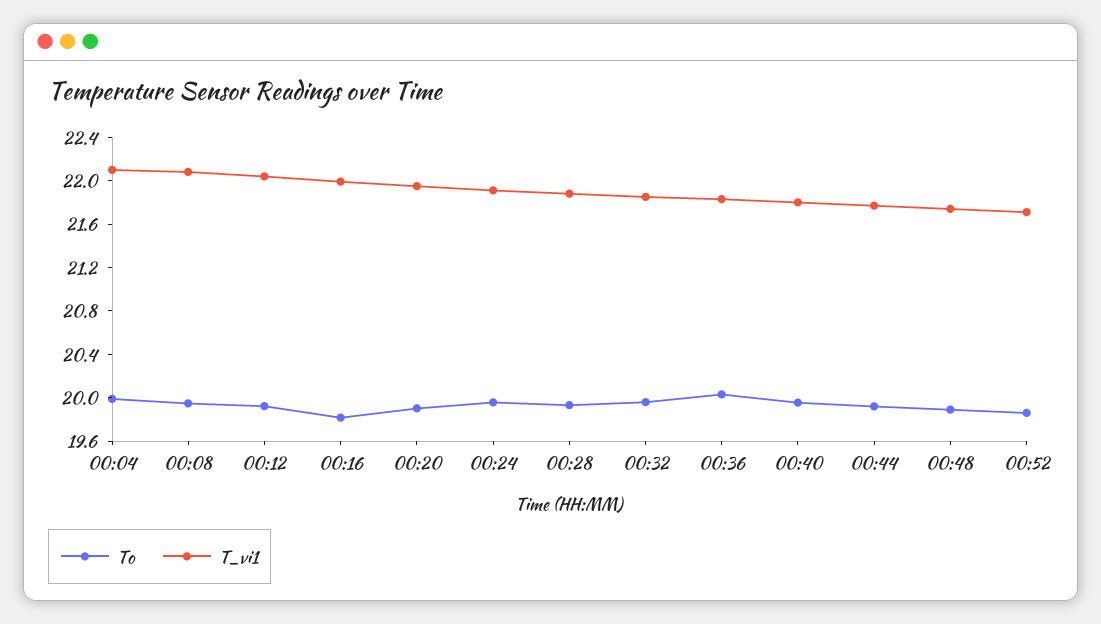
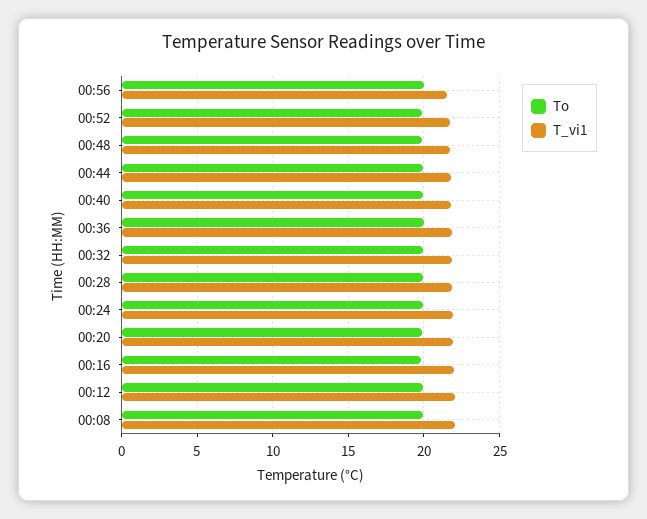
To, 00:04: 20 -> none
T_vi1, 00:04: 22.1 -> none
To, 00:56: none -> 20
T_vi1, 00:56: none -> 21.5

